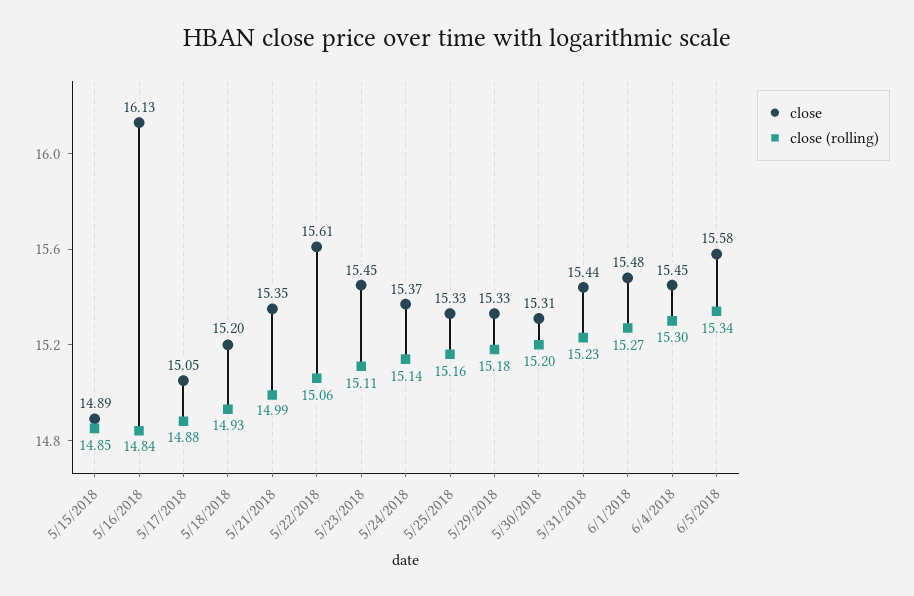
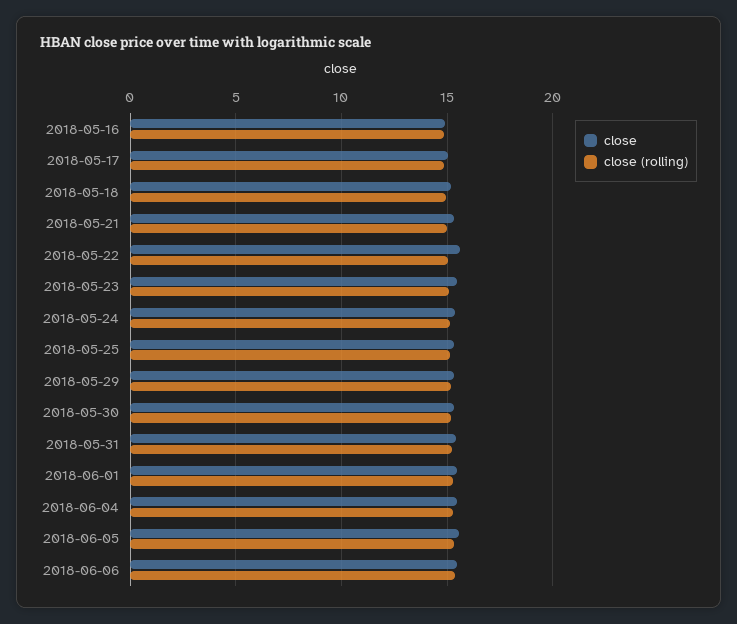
close, 5/15/2018: 14.89 -> none
close (rolling), 5/15/2018: 14.85 -> none
close, 5/16/2018: 16.13 -> 15
close, 2018-06-06: none -> 15.5
close (rolling), 2018-06-06: none -> 15.5

